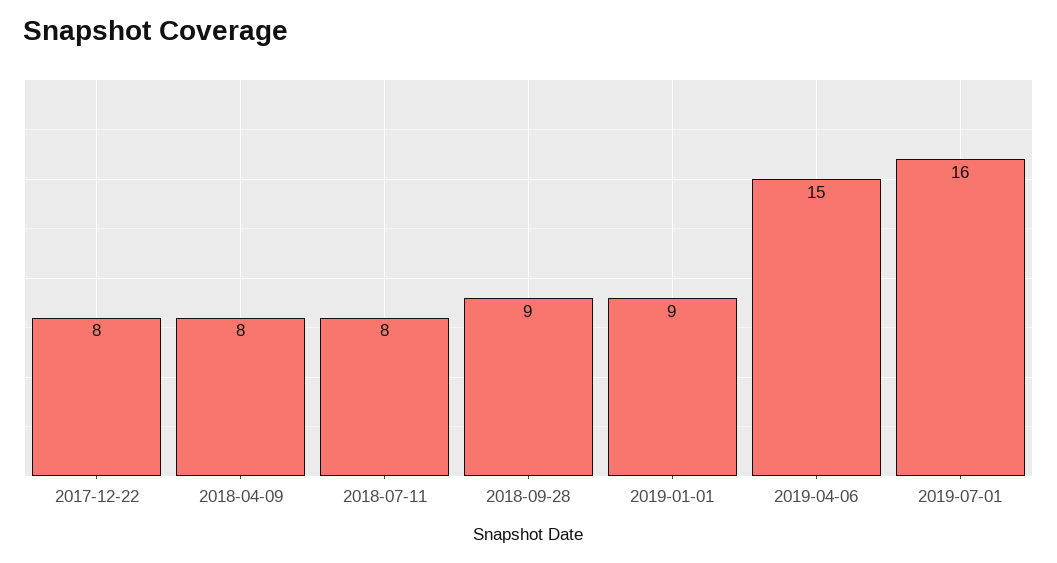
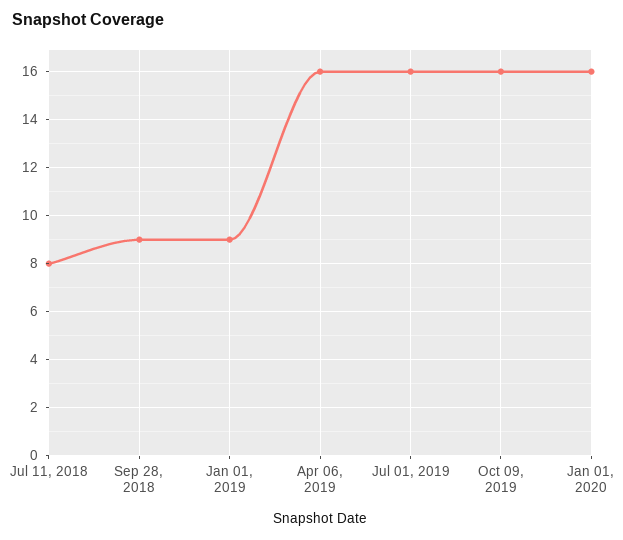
2017-12-22: 8 -> none
2018-04-09: 8 -> none
2019-04-06: 15 -> 16
Oct 09, 2019: none -> 16
Jan 01, 2020: none -> 16

